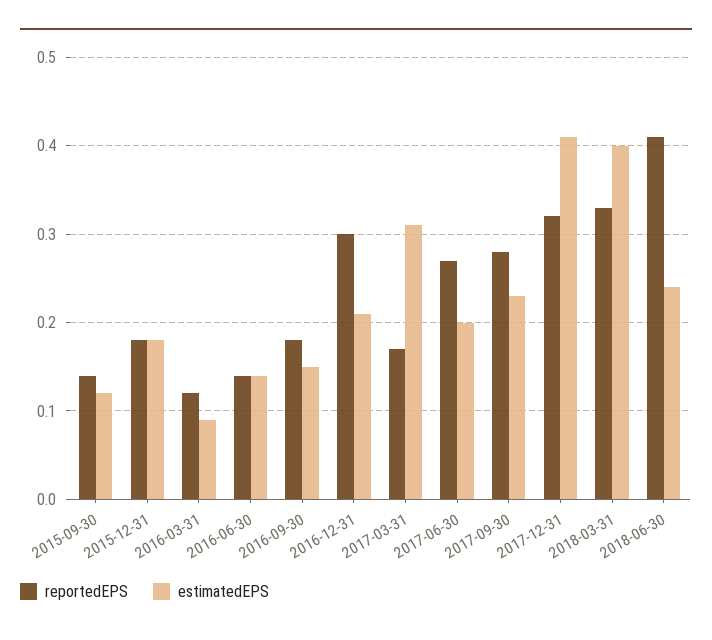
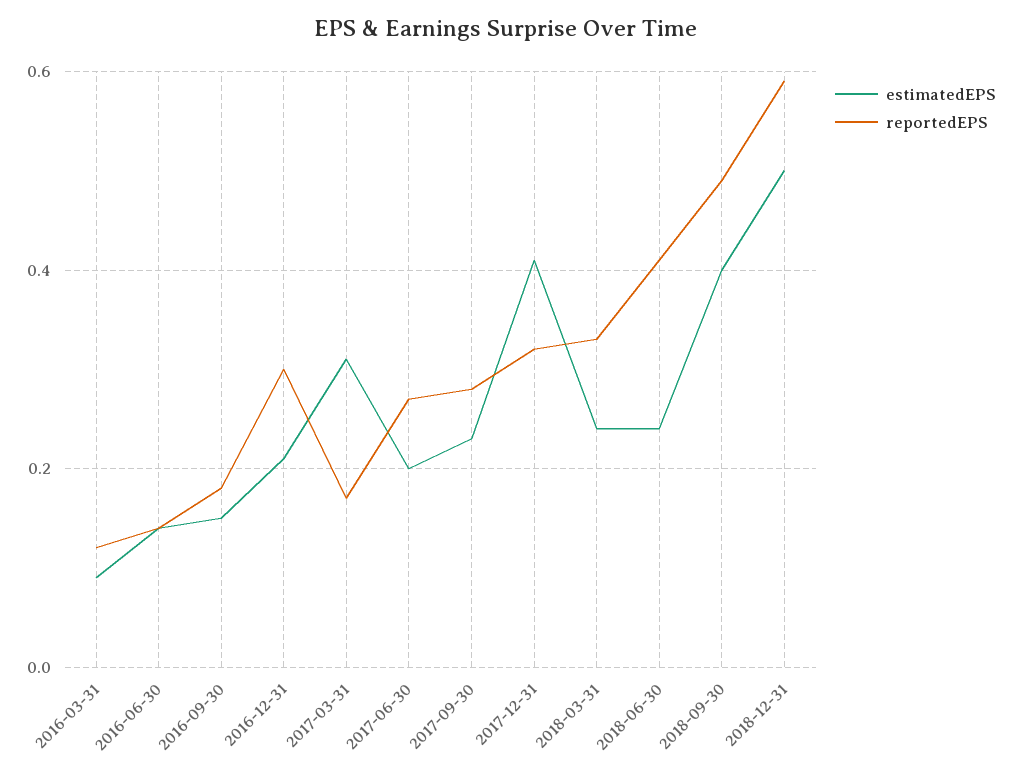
reportedEPS, 2015-09-30: 0.14 -> none
estimatedEPS, 2015-09-30: 0.12 -> none
reportedEPS, 2015-12-31: 0.18 -> none
estimatedEPS, 2015-12-31: 0.18 -> none
estimatedEPS, 2018-03-31: 0.4 -> 0.25
estimatedEPS, 2018-09-30: none -> 0.4
reportedEPS, 2018-09-30: none -> 0.5
estimatedEPS, 2018-12-31: none -> 0.5
reportedEPS, 2018-12-31: none -> 0.6

